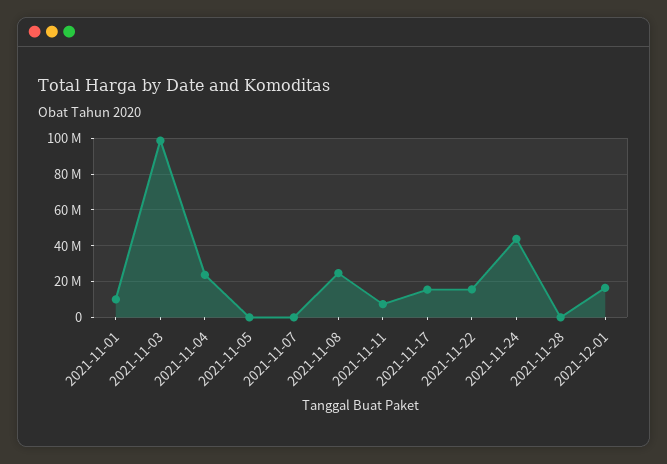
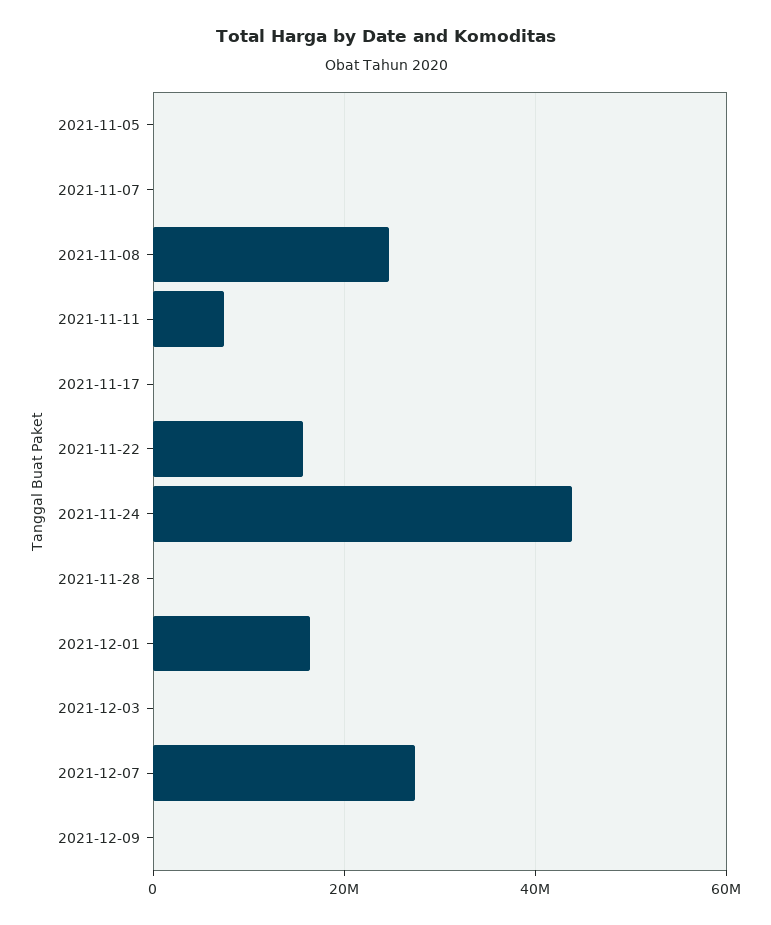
2021-11-01: 10000000 -> none
2021-11-03: 100000000 -> none
2021-11-04: 25000000 -> none
2021-11-17: 15000000 -> 0
2021-12-03: none -> 0
2021-12-07: none -> 28000000
2021-12-09: none -> 0

